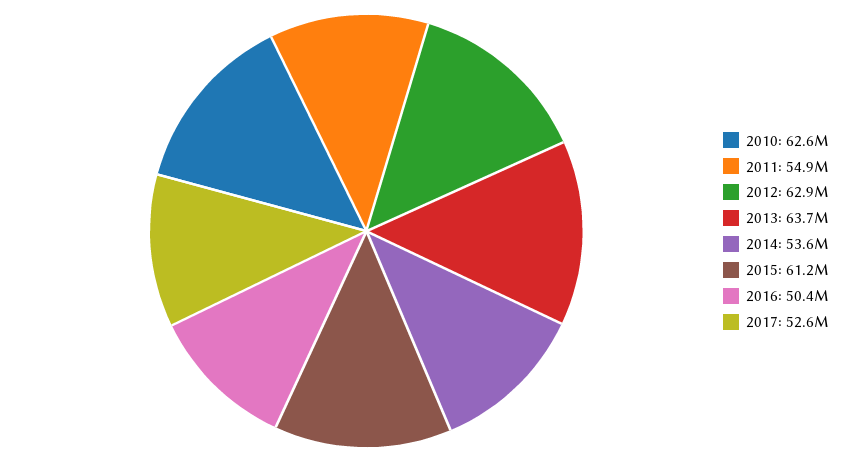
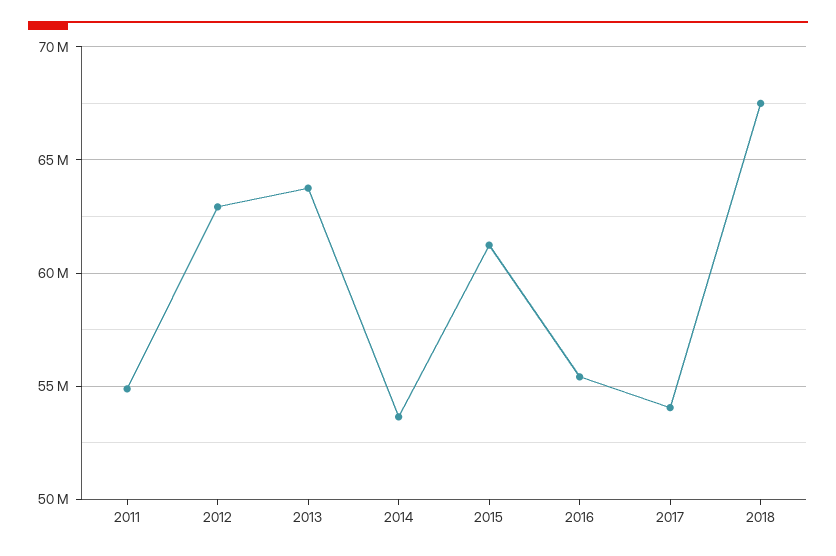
2010: 62600000 -> none
2016: 50400000 -> 55500000
2017: 52600000 -> 54000000
2018: none -> 67500000

